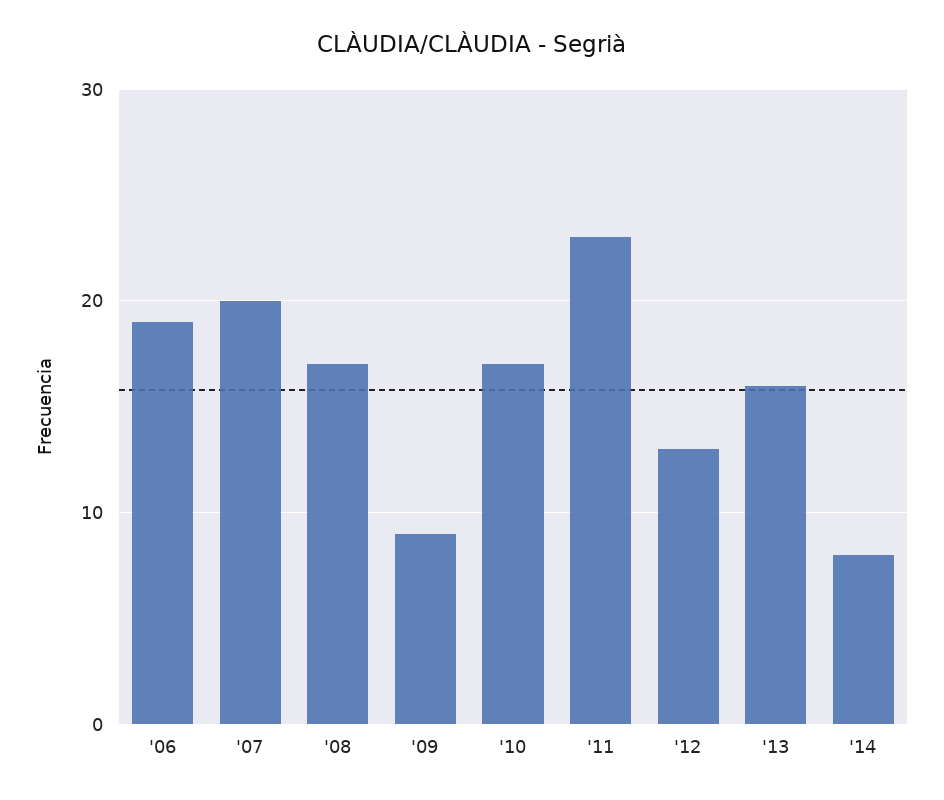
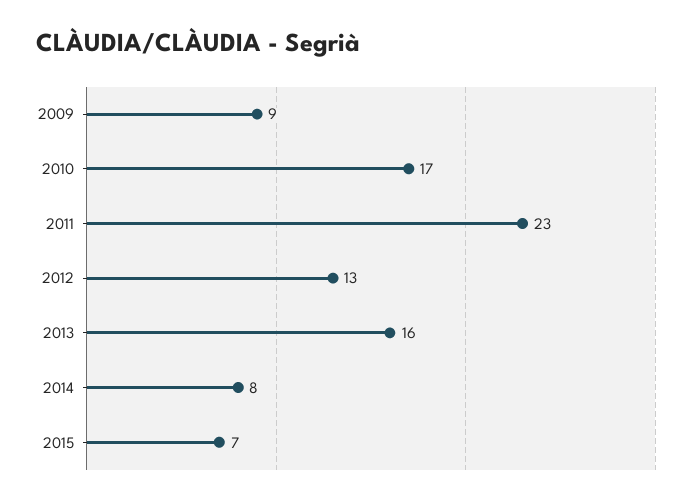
'06: 19 -> none
'07: 20 -> none
'08: 17 -> none
2015: none -> 7

